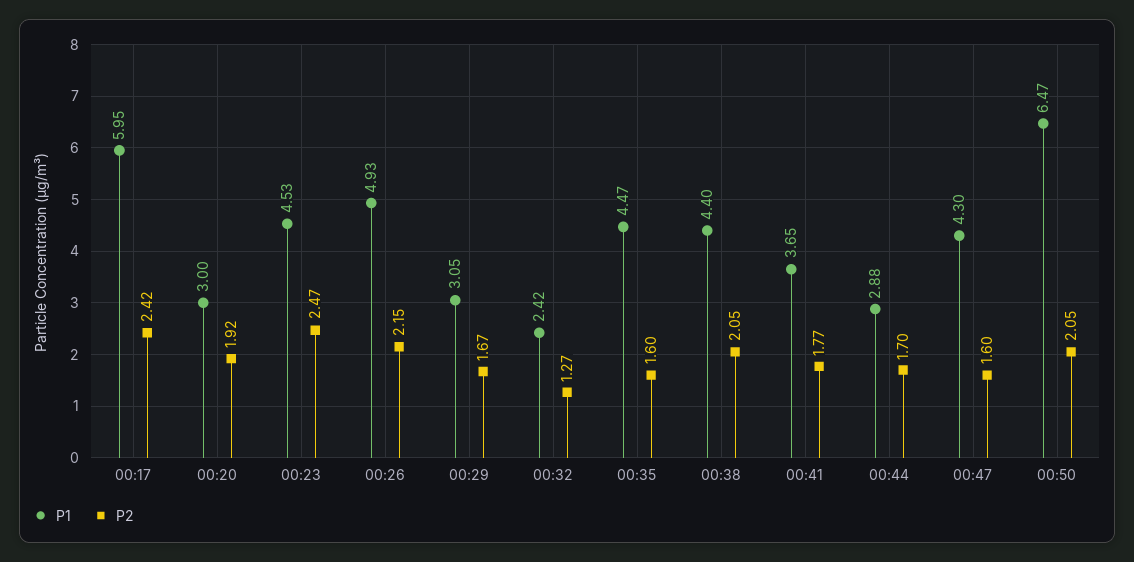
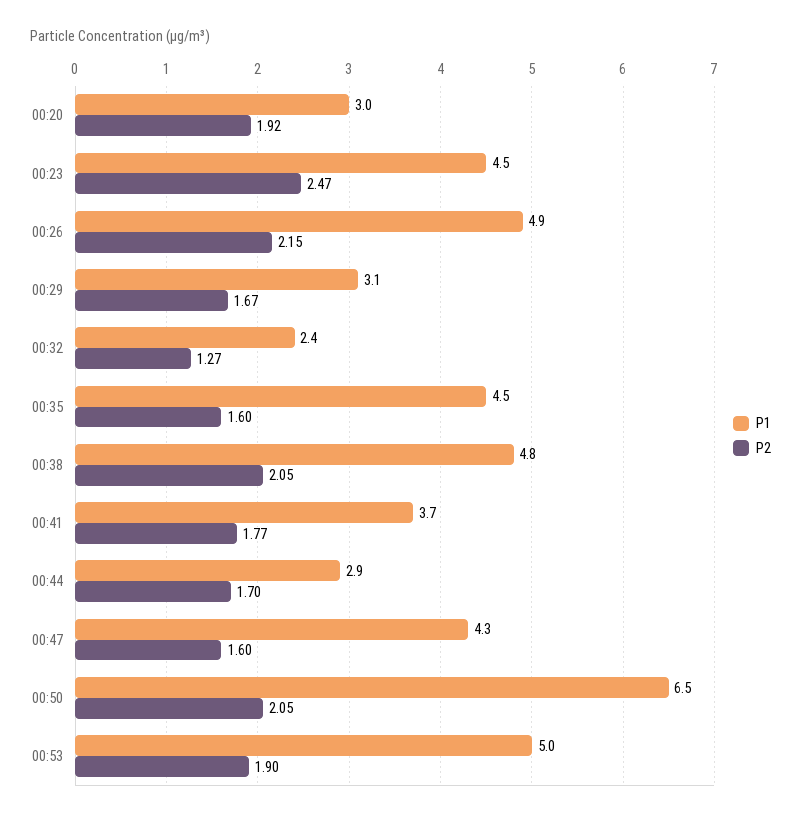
P1, 00:17: 5.95 -> none
P2, 00:17: 2.42 -> none
P1, 00:38: 4.4 -> 4.8
P1, 00:53: none -> 5
P2, 00:53: none -> 1.9

